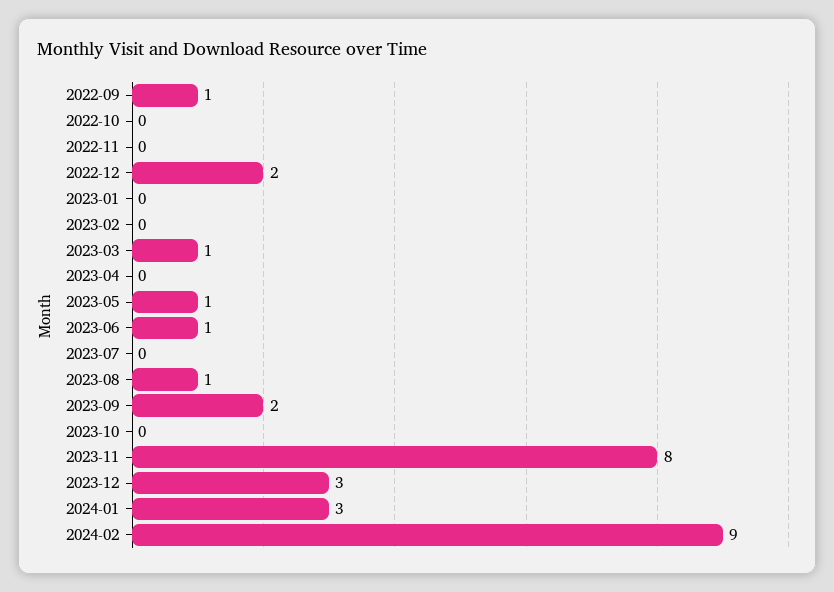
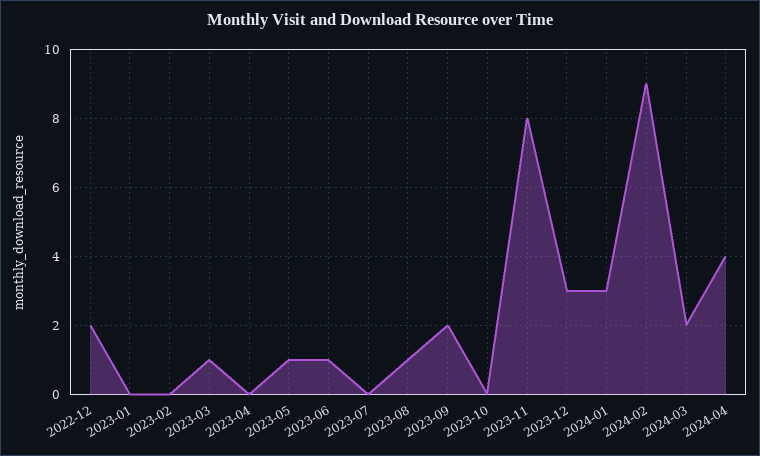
2022-09: 1 -> none
2022-10: 0 -> none
2022-11: 0 -> none
2024-03: none -> 2
2024-04: none -> 4

